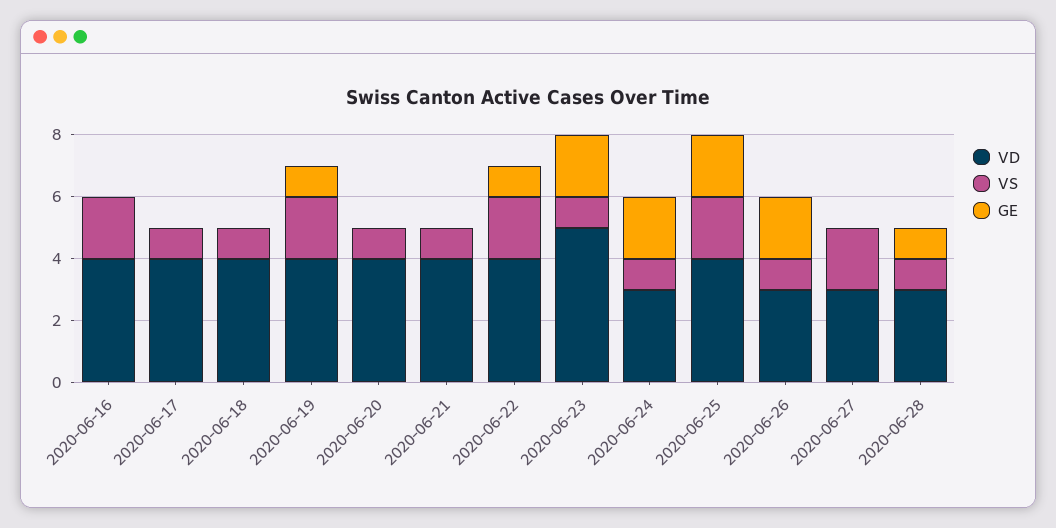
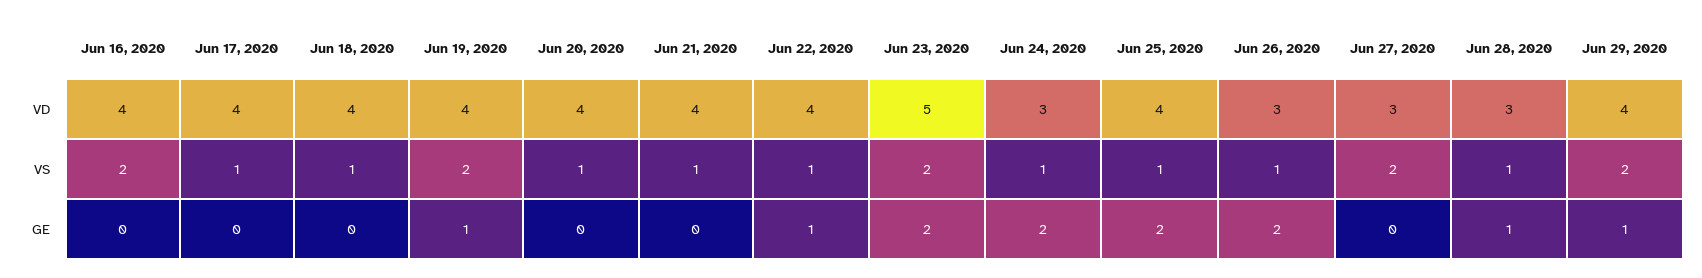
VS, 2020-06-22: 2 -> 1
VS, 2020-06-23: 1 -> 2
VS, 2020-06-25: 2 -> 1
VD, Jun 29, 2020: none -> 4
VS, Jun 29, 2020: none -> 2
GE, Jun 29, 2020: none -> 1

